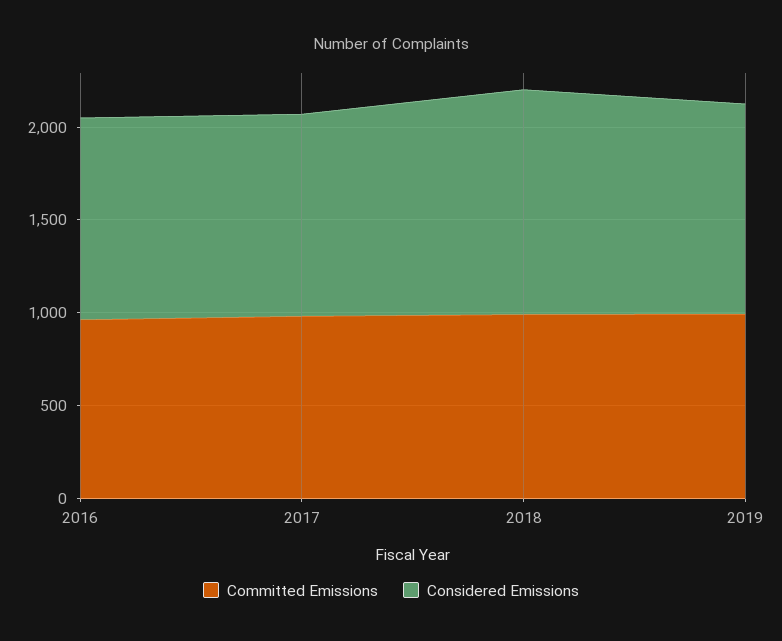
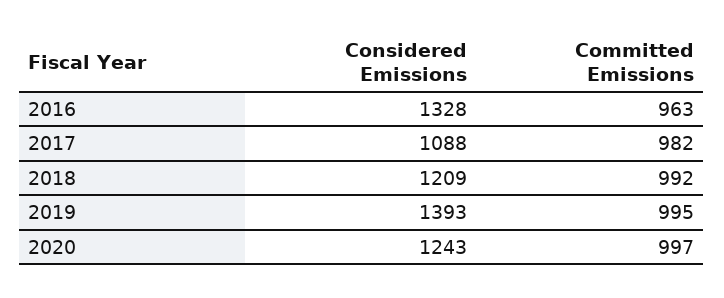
Considered Emissions, 2016: 1100 -> 1328
Considered Emissions, 2019: 1100 -> 1393
Considered Emissions, 2020: none -> 1243
Committed Emissions, 2020: none -> 997

